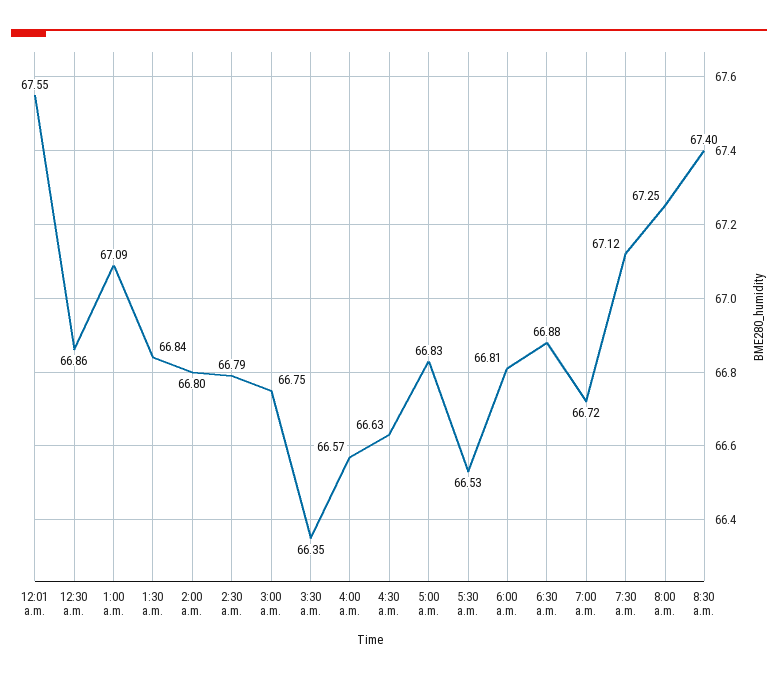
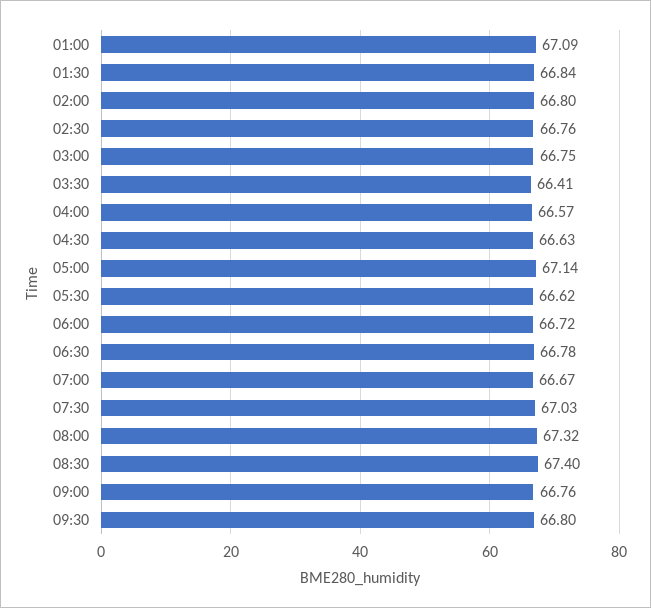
12:01 a.m.: 67.55 -> none
12:30 a.m.: 66.86 -> none
2:30 a.m.: 66.79 -> 66.76
3:30 a.m.: 66.35 -> 66.41
5:00 a.m.: 66.83 -> 67.14
5:30 a.m.: 66.53 -> 66.62
6:00 a.m.: 66.81 -> 66.72
6:30 a.m.: 66.88 -> 66.78
7:00 a.m.: 66.72 -> 66.67
7:30 a.m.: 67.12 -> 67.03
8:00 a.m.: 67.25 -> 67.32
09:00: none -> 66.76
09:30: none -> 66.8

